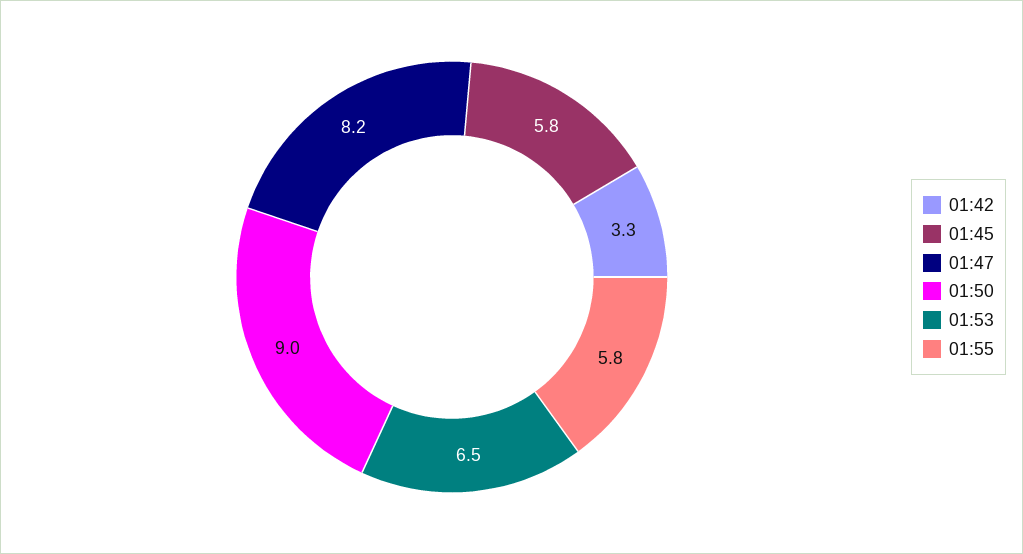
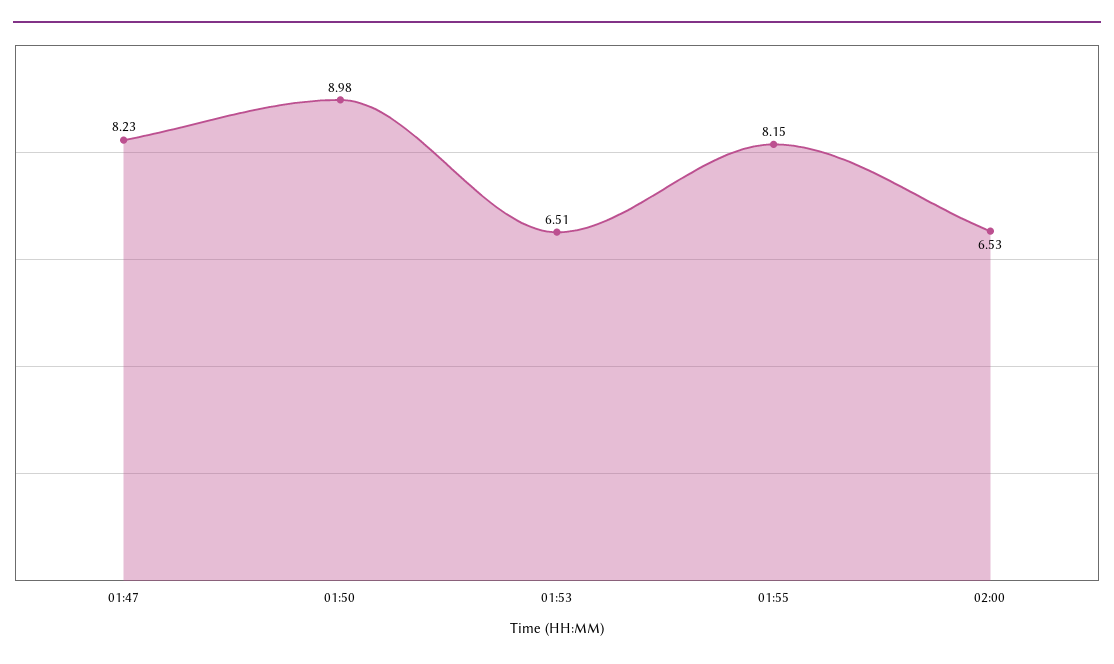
01:42: 3.3 -> none
01:45: 5.8 -> none
01:55: 5.8 -> 8.15
02:00: none -> 6.53

